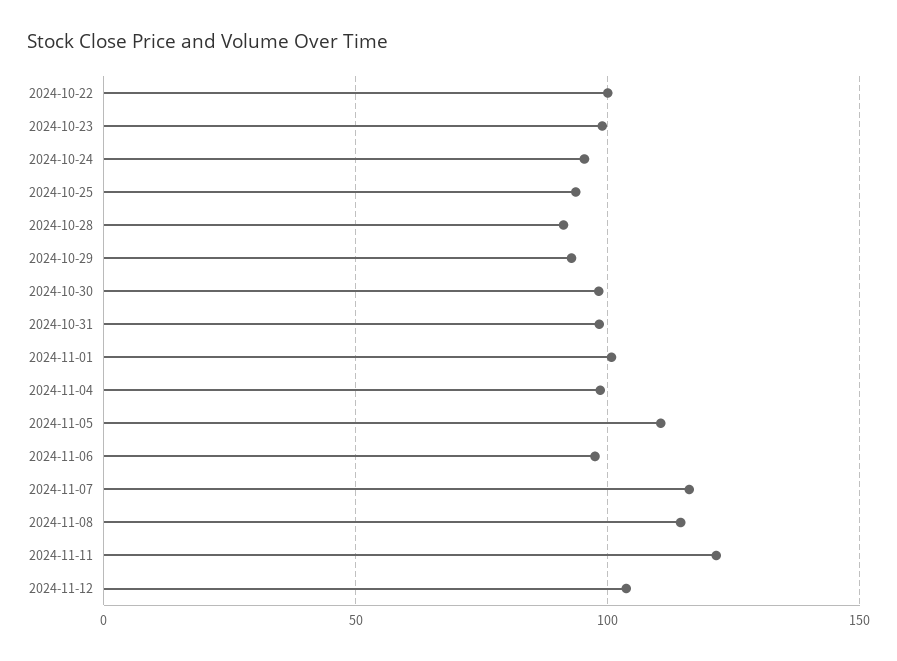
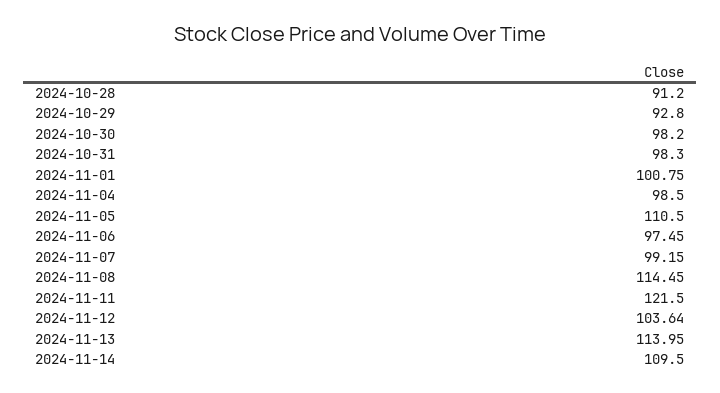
2024-10-22: 100 -> none
2024-10-23: 100 -> none
2024-10-24: 95 -> none
2024-10-25: 95 -> none
2024-11-07: 115 -> 99.15
2024-11-13: none -> 113.95
2024-11-14: none -> 109.5

